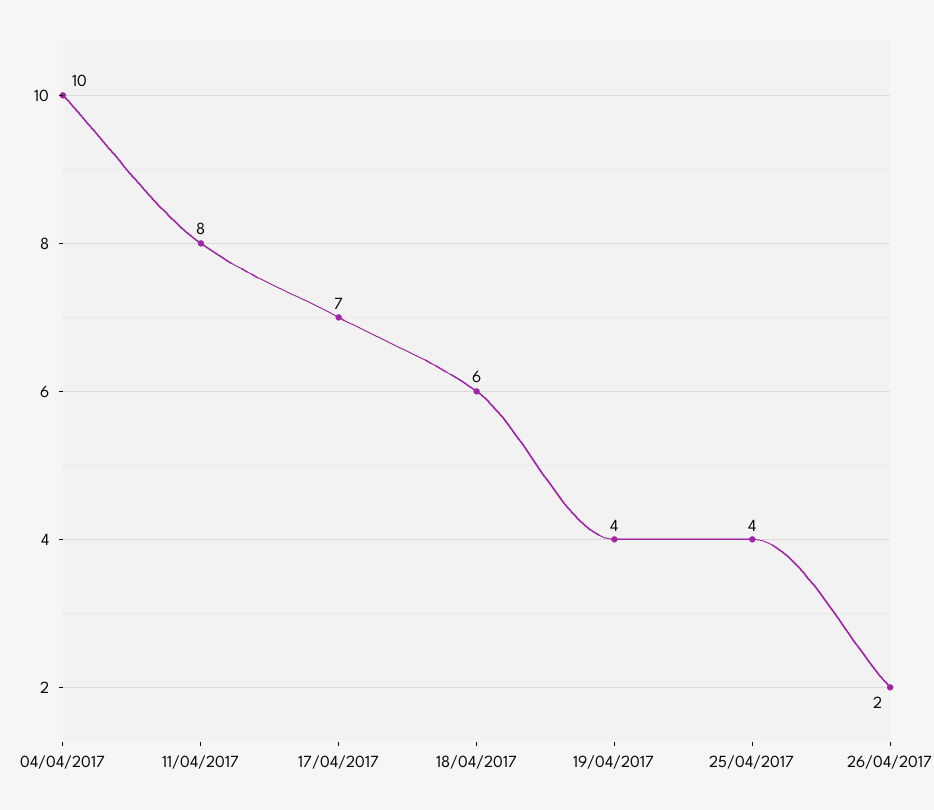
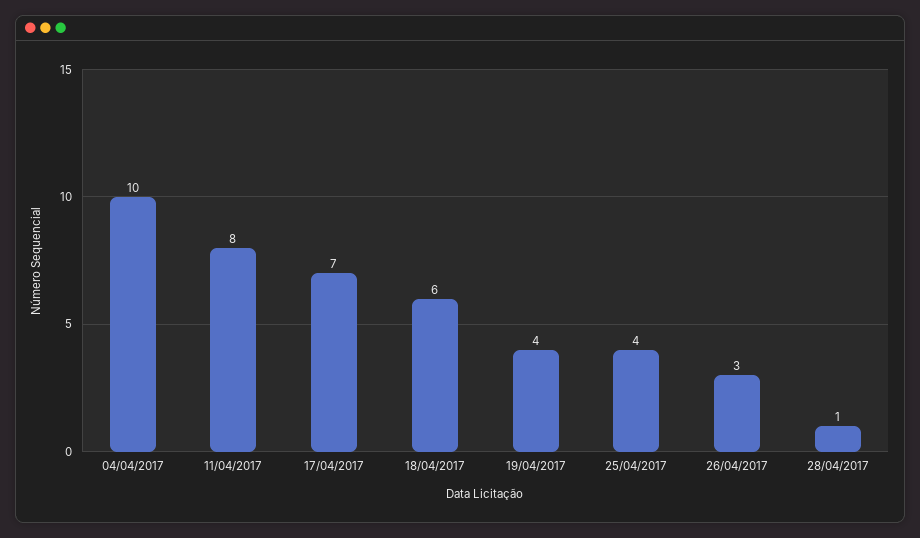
26/04/2017: 2 -> 3
28/04/2017: none -> 1

